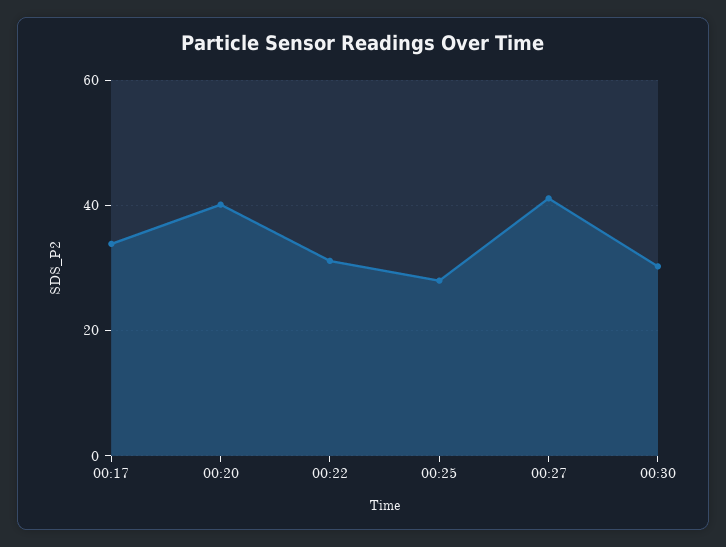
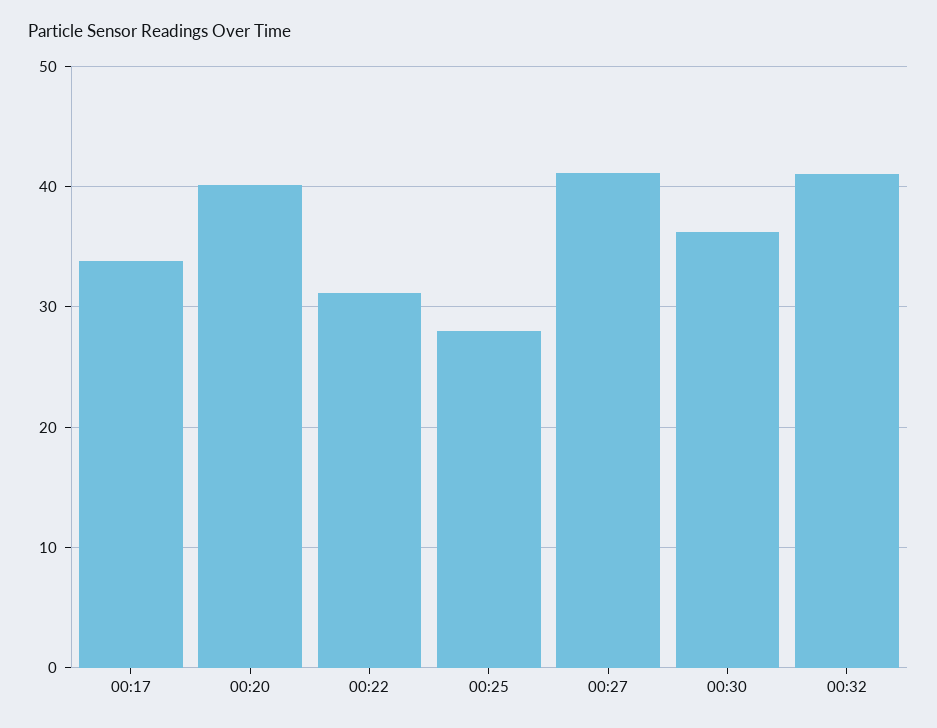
00:30: 30 -> 36
00:32: none -> 41

